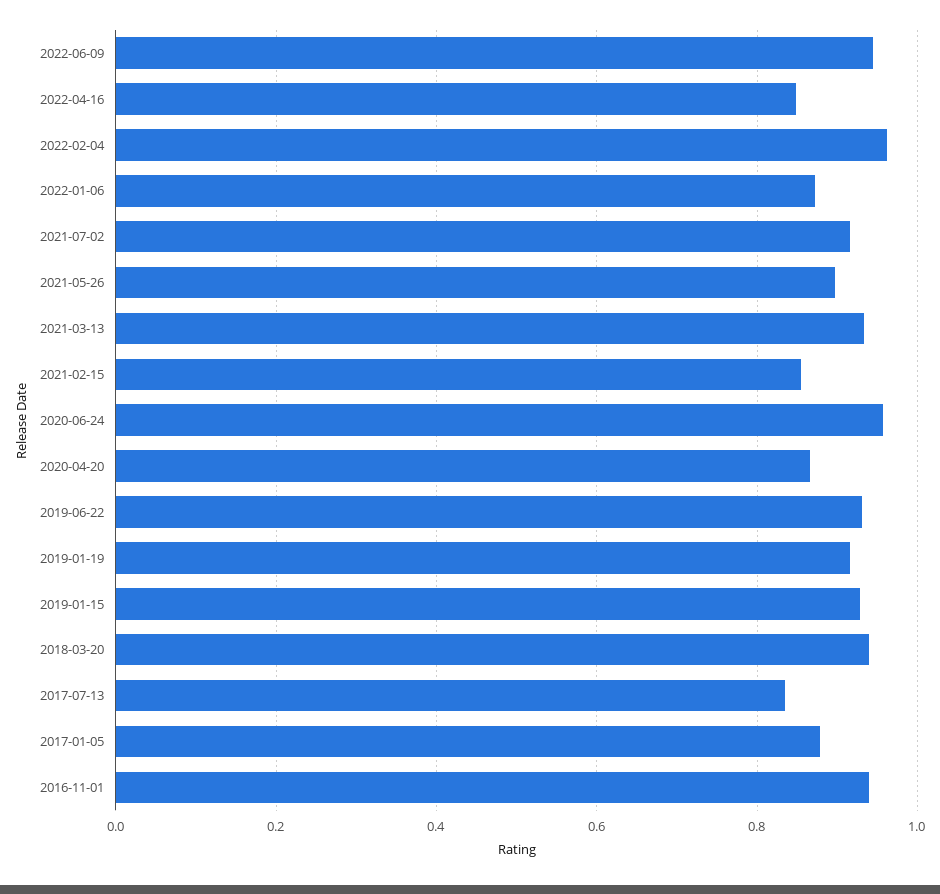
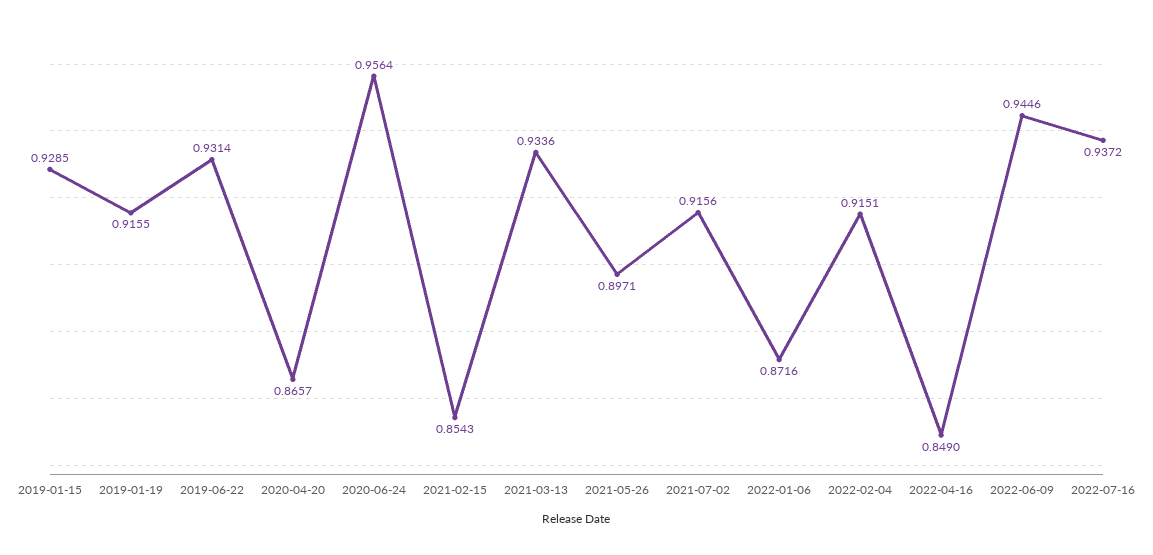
2022-02-04: 0.96 -> 0.9151
2018-03-20: 0.94 -> none
2017-07-13: 0.84 -> none
2017-01-05: 0.88 -> none
2016-11-01: 0.94 -> none
2022-07-16: none -> 0.9372

